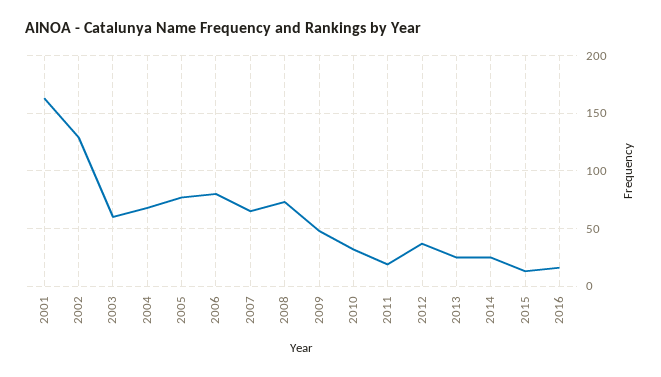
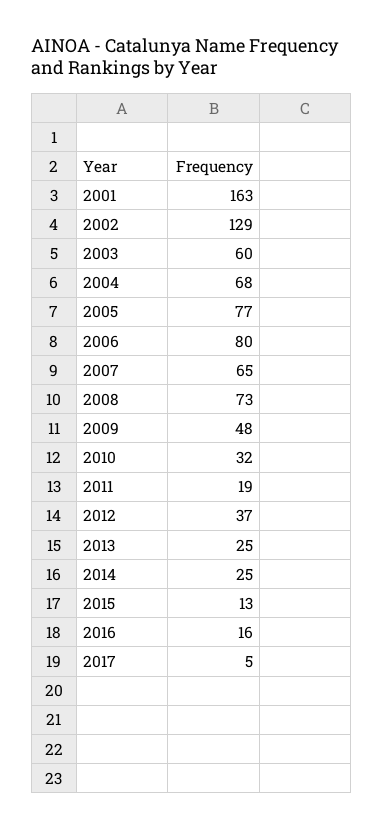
2017: none -> 5

